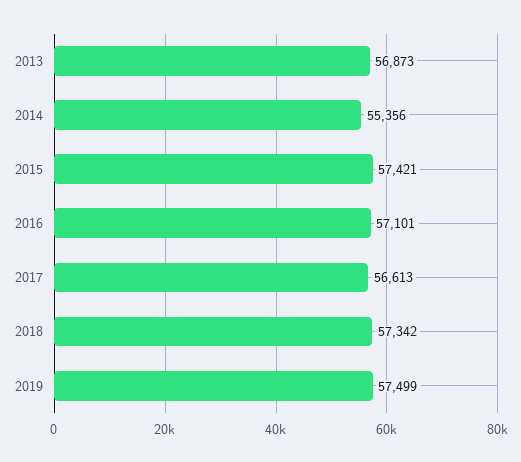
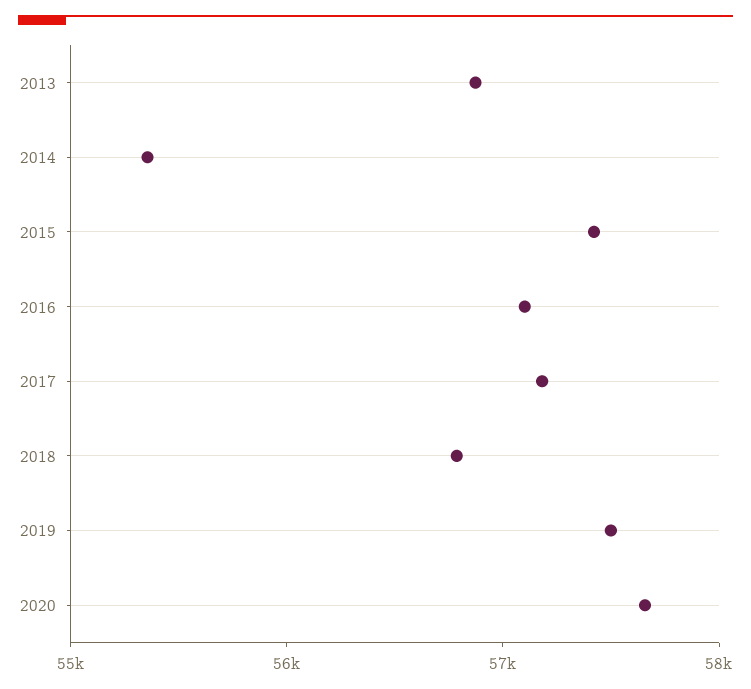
2017: 56613 -> 57200
2018: 57342 -> 56800
2020: none -> 57600

